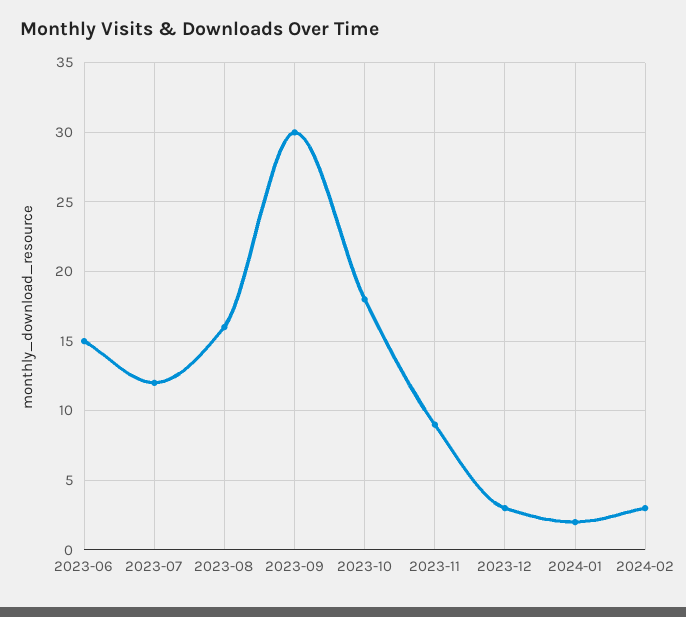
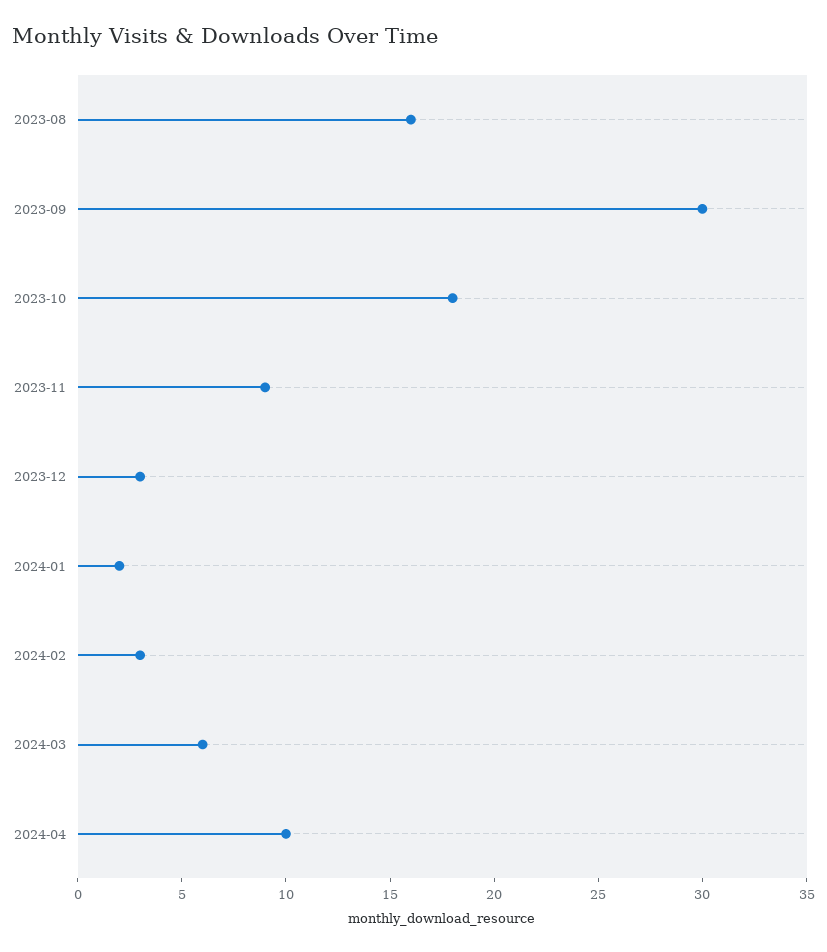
2023-06: 15 -> none
2023-07: 12 -> none
2024-03: none -> 6
2024-04: none -> 10

